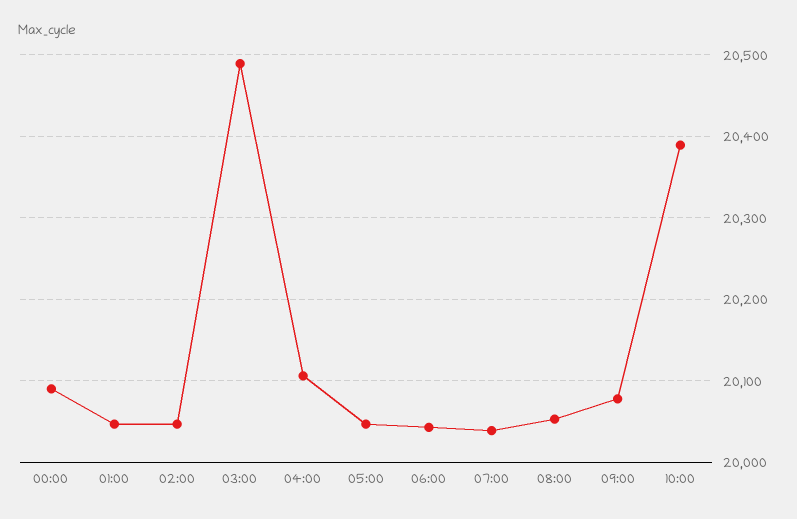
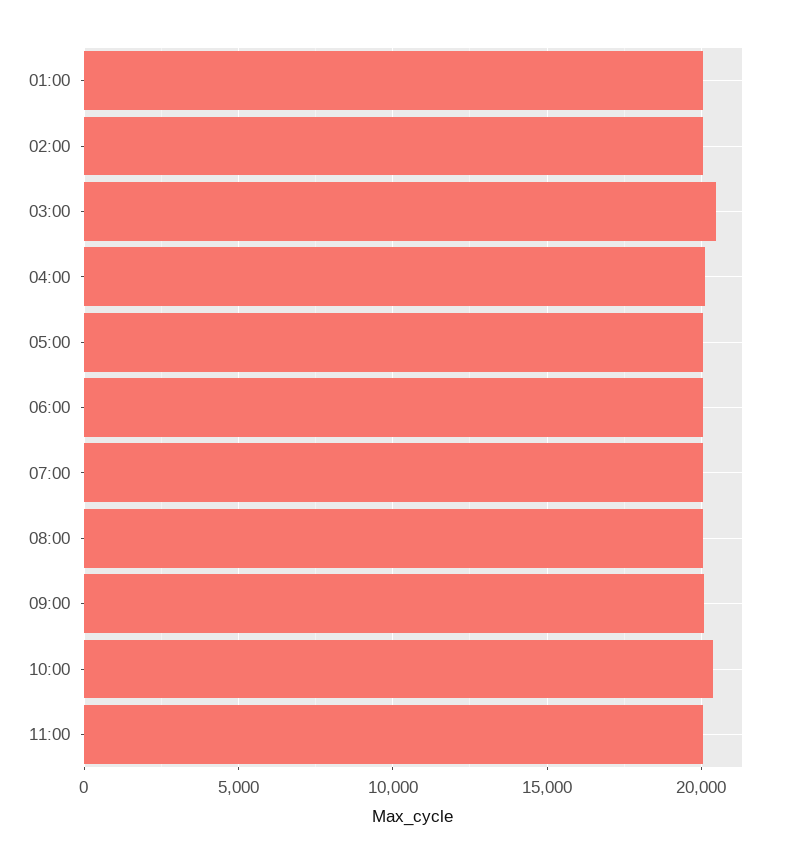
00:00: 20090 -> none
11:00: none -> 20000

